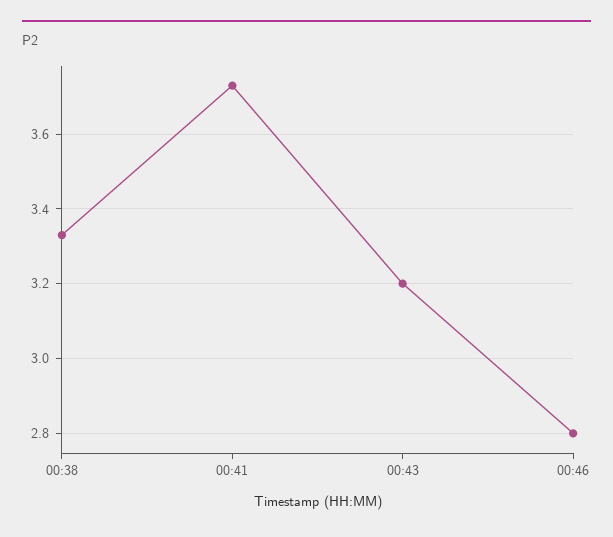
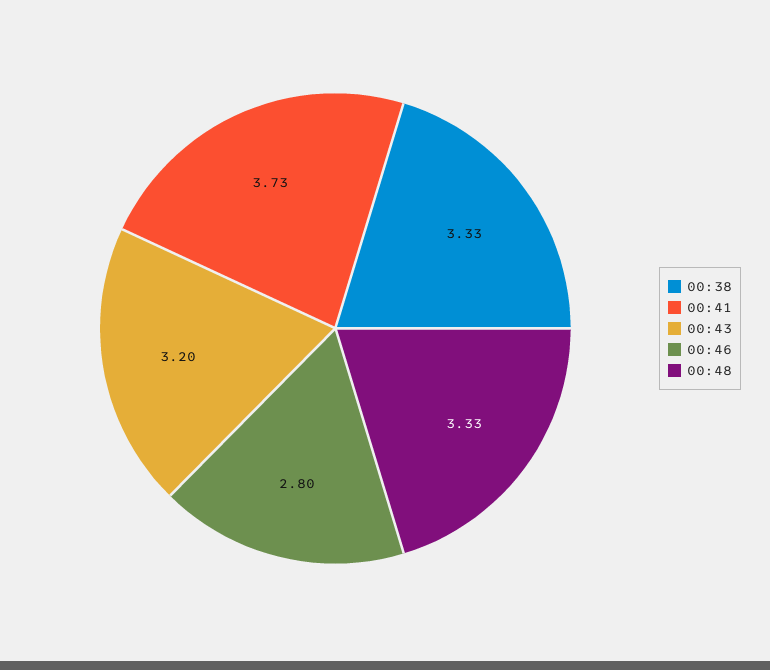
00:48: none -> 3.33

